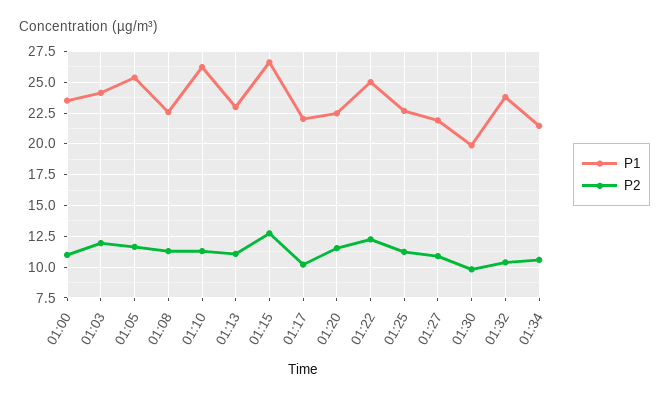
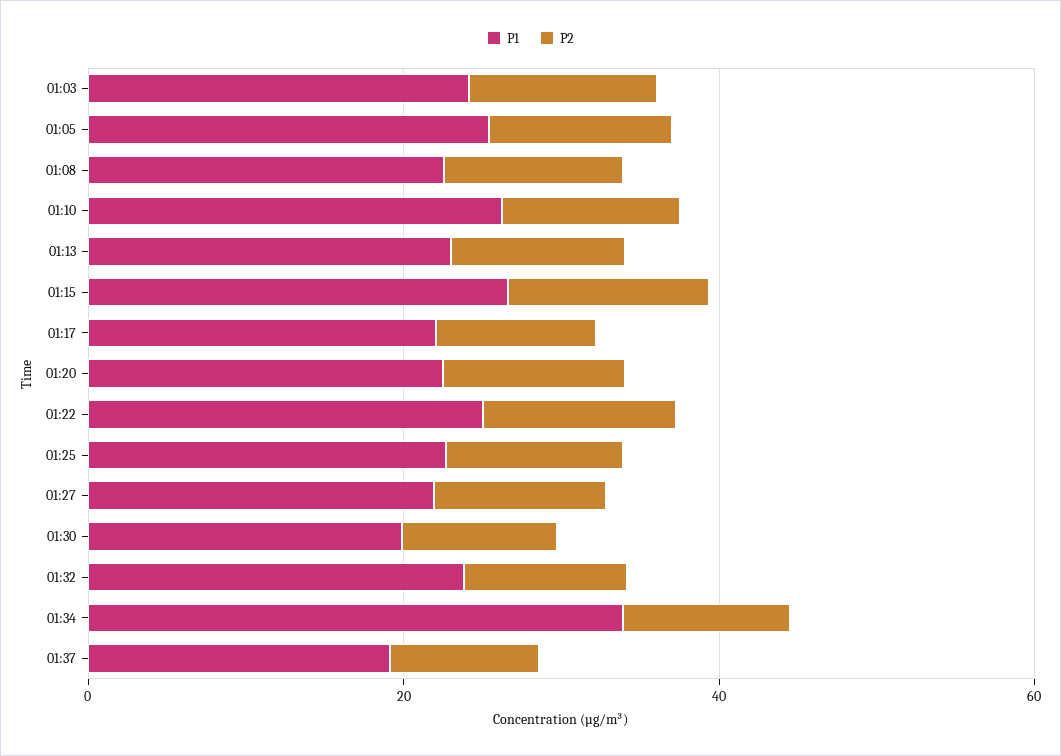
P1, 01:00: 23.5 -> none
P2, 01:00: 11 -> none
P1, 01:34: 21.5 -> 35
P1, 01:37: none -> 20
P2, 01:37: none -> 10

